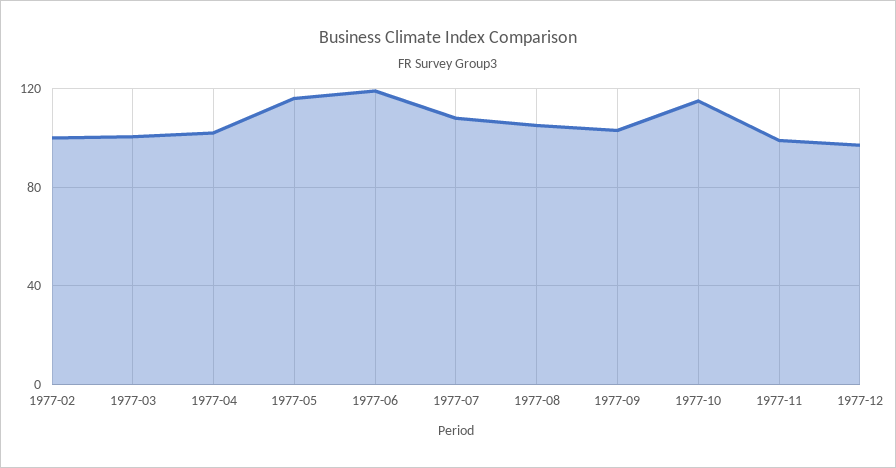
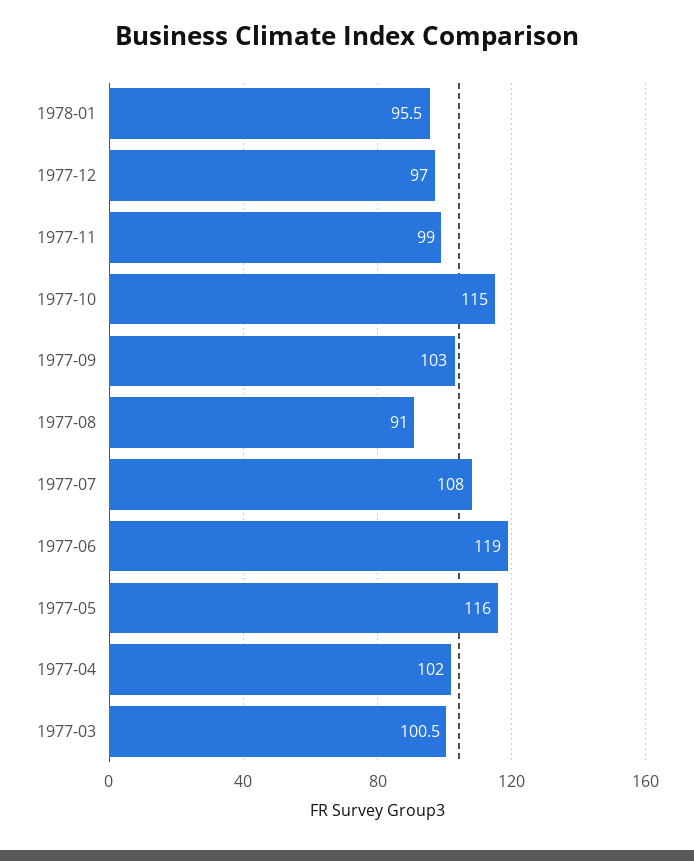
1977-02: 100 -> none
1977-08: 105 -> 91
1978-01: none -> 95.5

